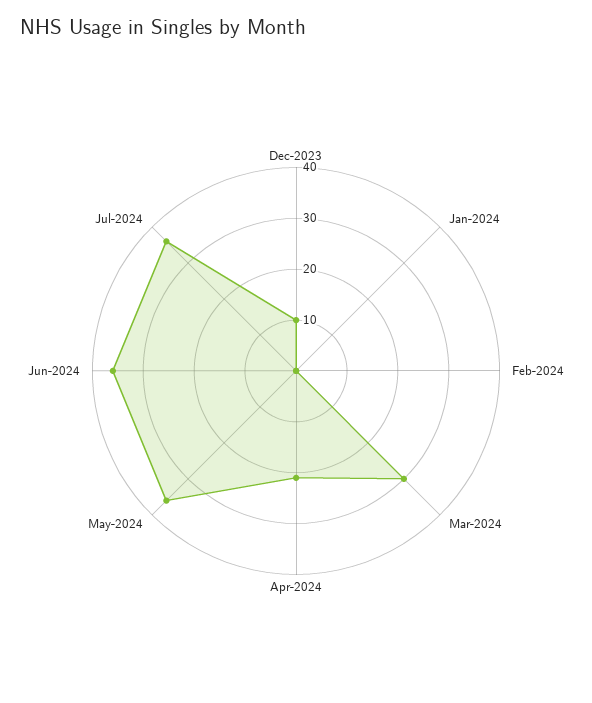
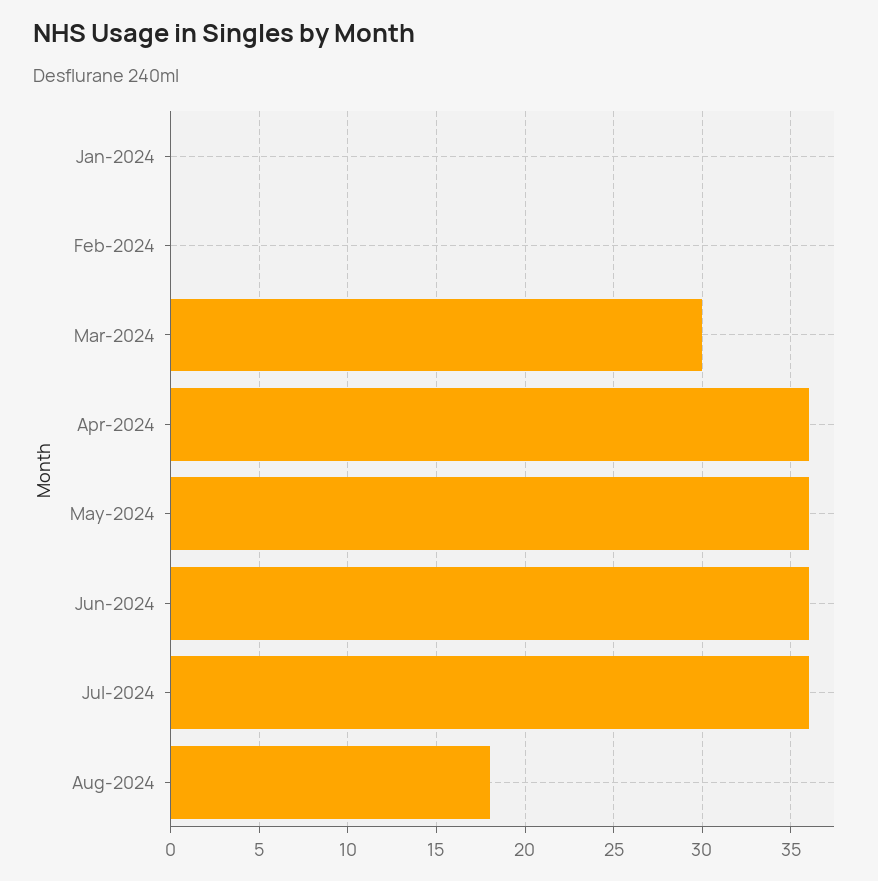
Dec-2023: 10 -> none
Apr-2024: 20 -> 36
Aug-2024: none -> 18

